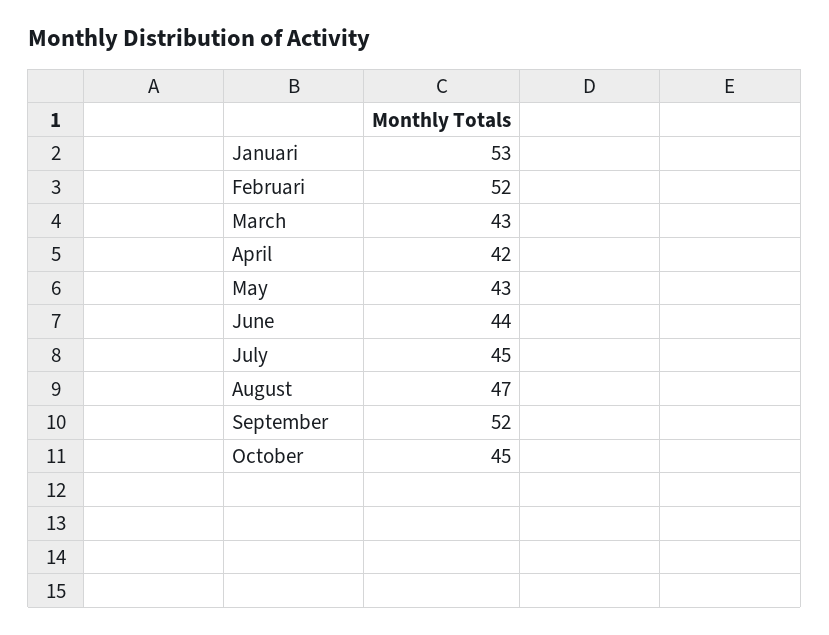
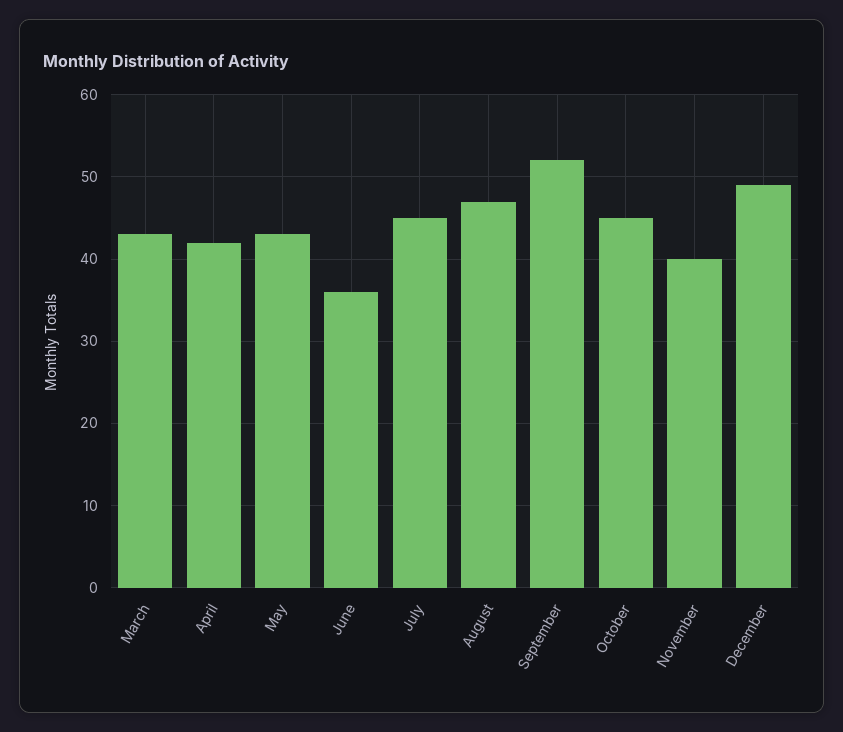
Januari: 53 -> none
Februari: 52 -> none
June: 44 -> 36
November: none -> 40
December: none -> 49

